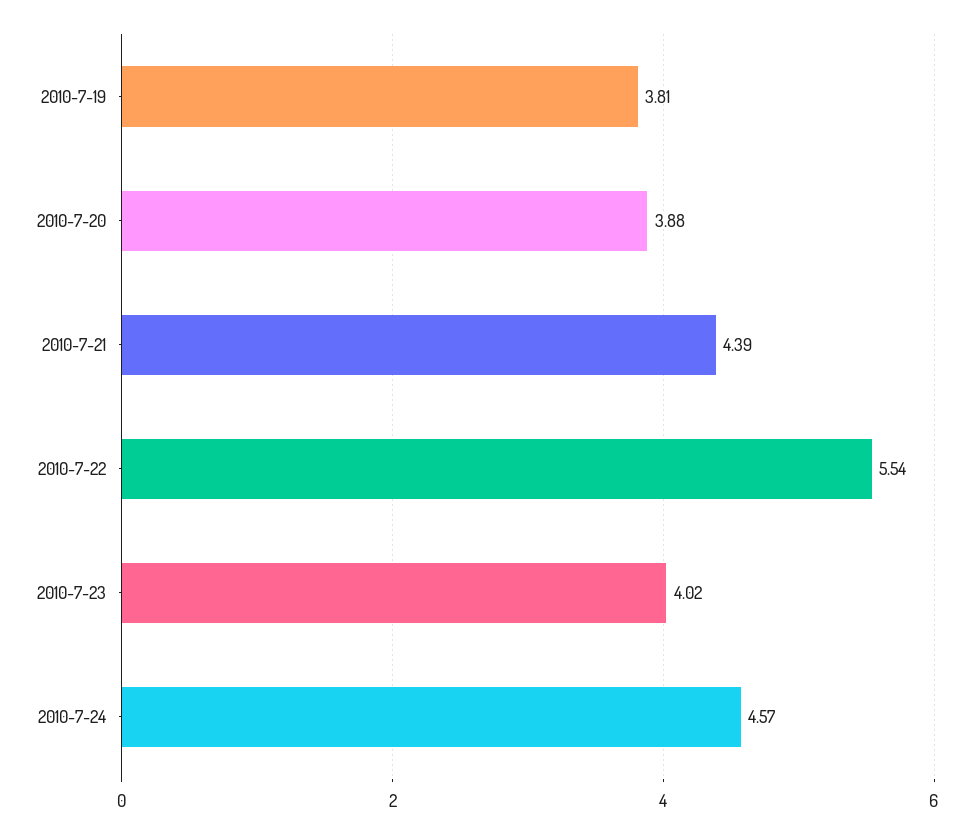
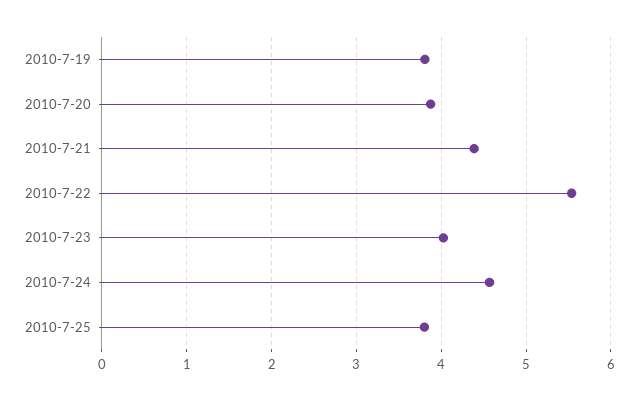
2010-7-25: none -> 3.8

